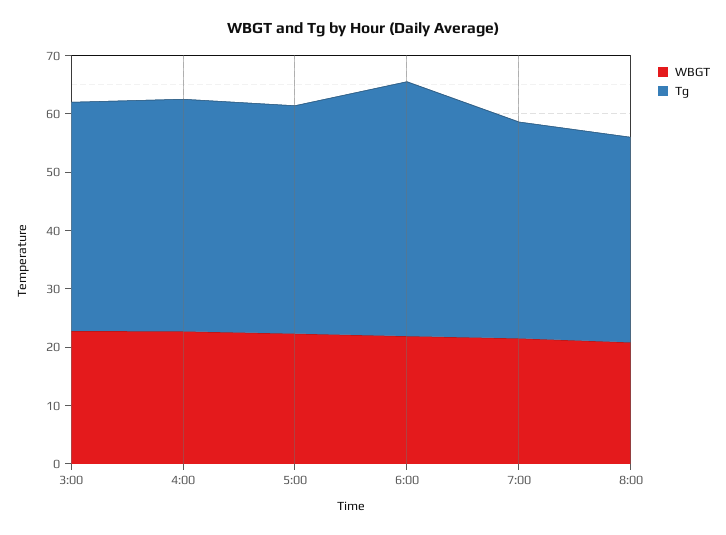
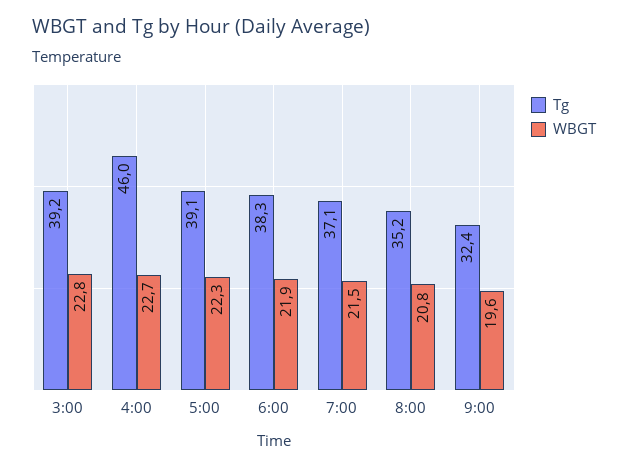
Tg, 4:00: 40 -> 46
Tg, 6:00: 44 -> 38.3
Tg, 9:00: none -> 32.4
WBGT, 9:00: none -> 19.6

